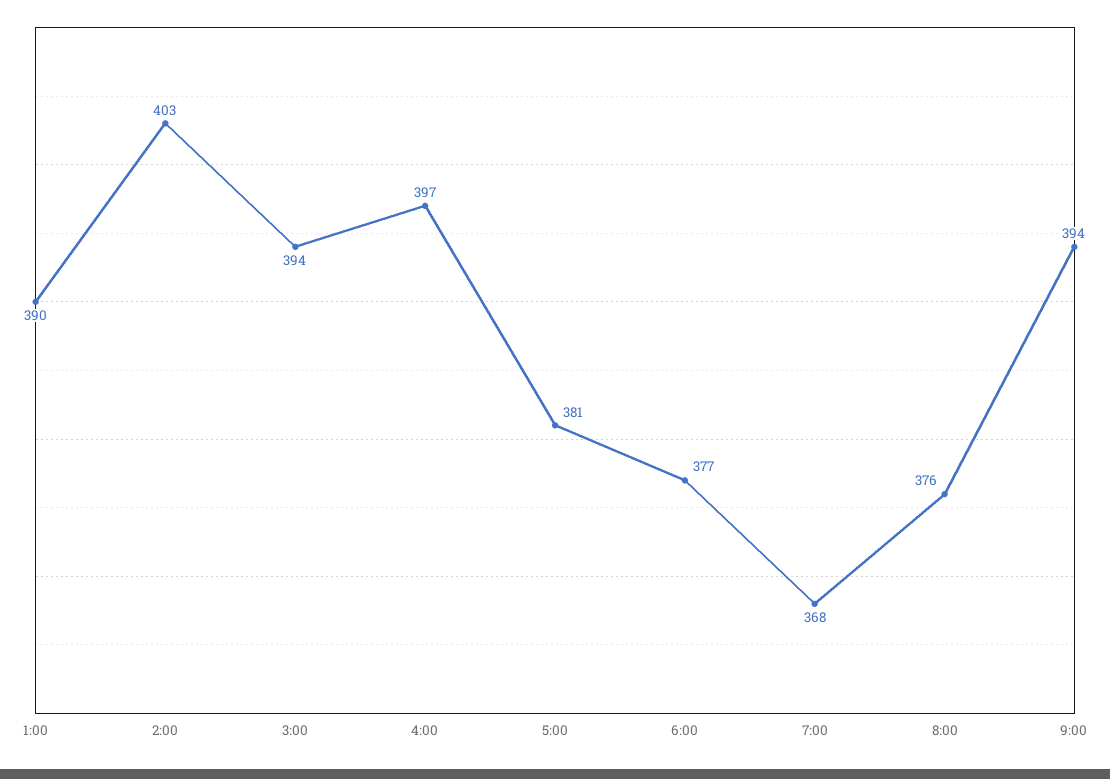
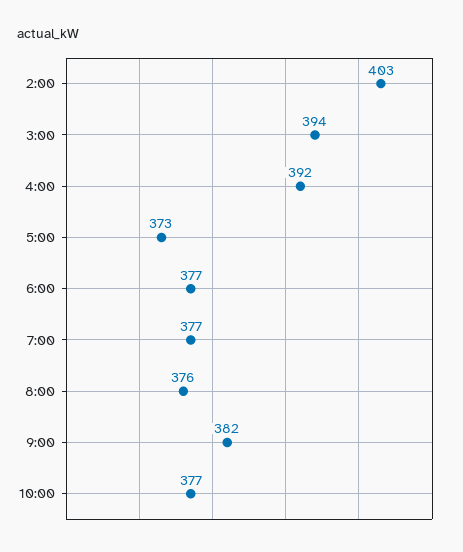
1:00: 390 -> none
4:00: 397 -> 392
5:00: 381 -> 373
7:00: 368 -> 377
9:00: 394 -> 382
10:00: none -> 377

